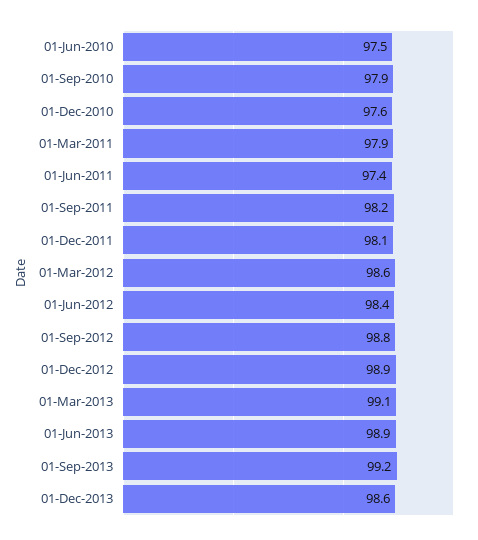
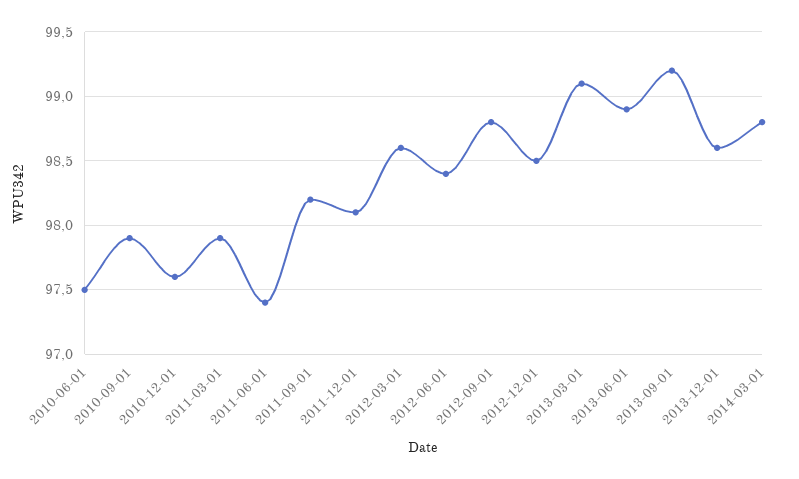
01-Dec-2012: 98.9 -> 98.5
2014-03-01: none -> 98.8

